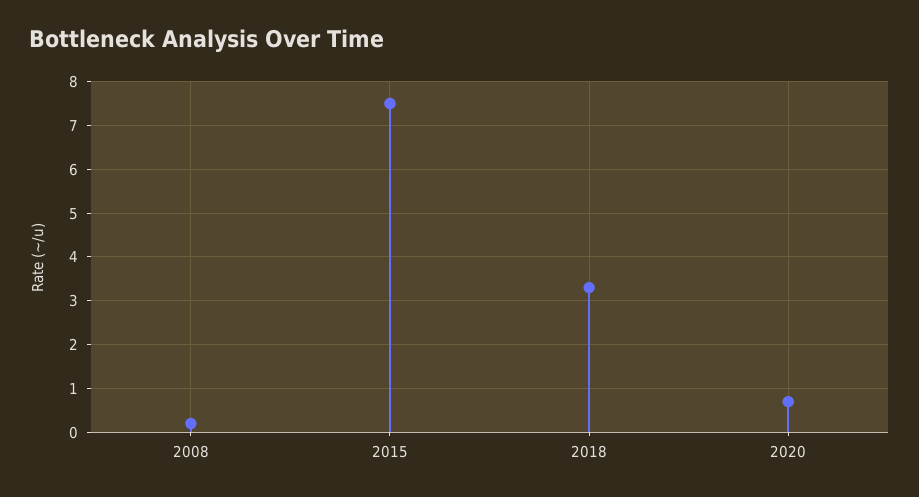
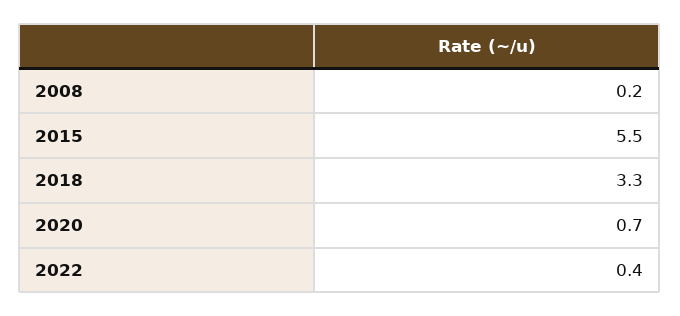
2015: 7.5 -> 5.5
2022: none -> 0.4

